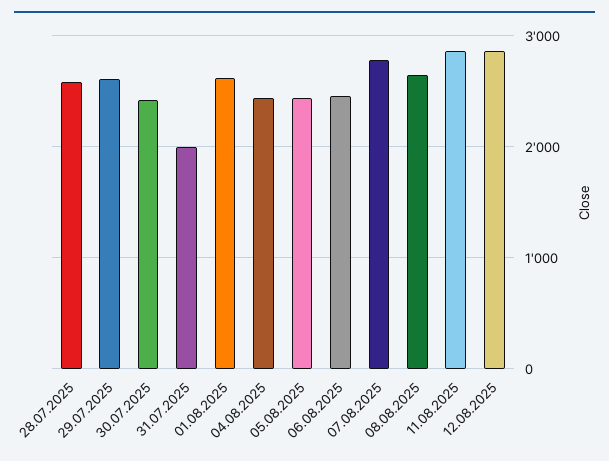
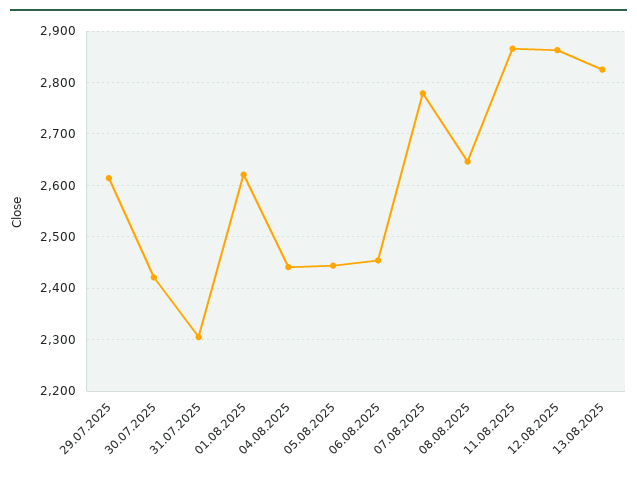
28.07.2025: 2600 -> none
31.07.2025: 2000 -> 2300
13.08.2025: none -> 2820

